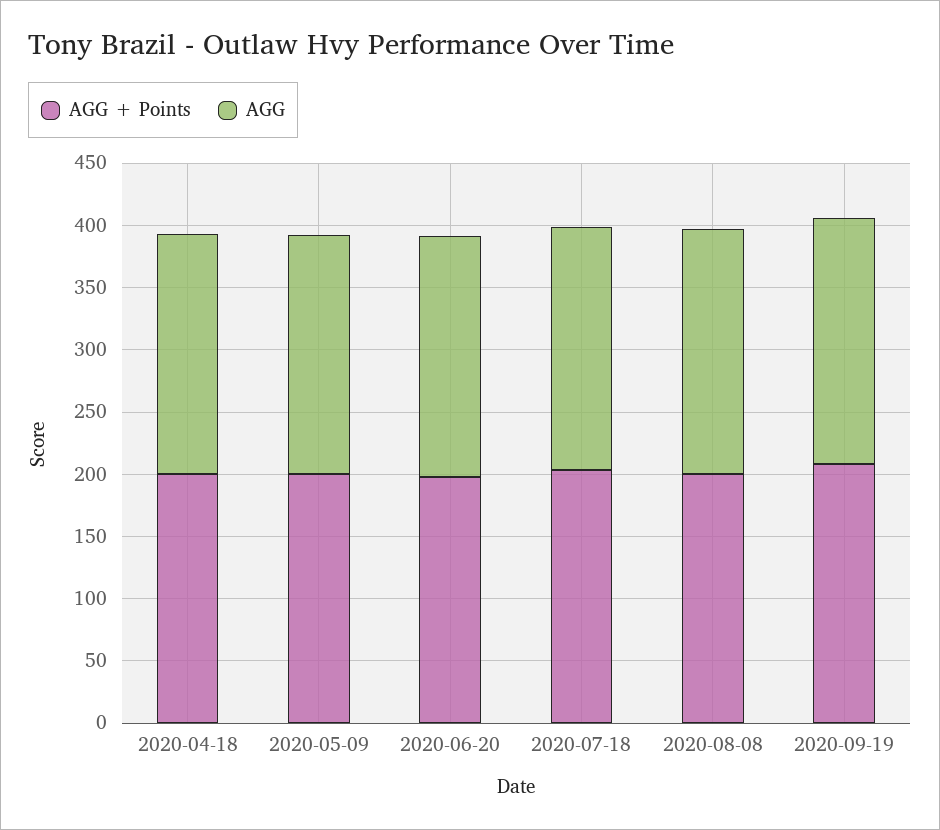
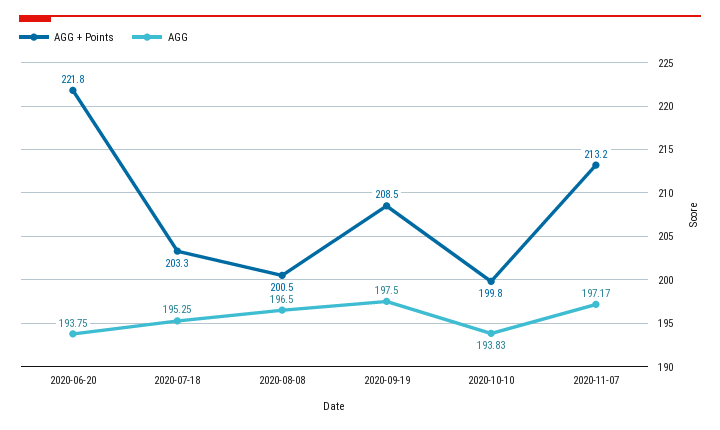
AGG + Points, 2020-04-18: 200 -> none
AGG, 2020-04-18: 190 -> none
AGG + Points, 2020-05-09: 200 -> none
AGG, 2020-05-09: 190 -> none
AGG + Points, 2020-06-20: 200 -> 221.8
AGG + Points, 2020-10-10: none -> 199.8
AGG, 2020-10-10: none -> 193.83
AGG + Points, 2020-11-07: none -> 213.2
AGG, 2020-11-07: none -> 197.17

